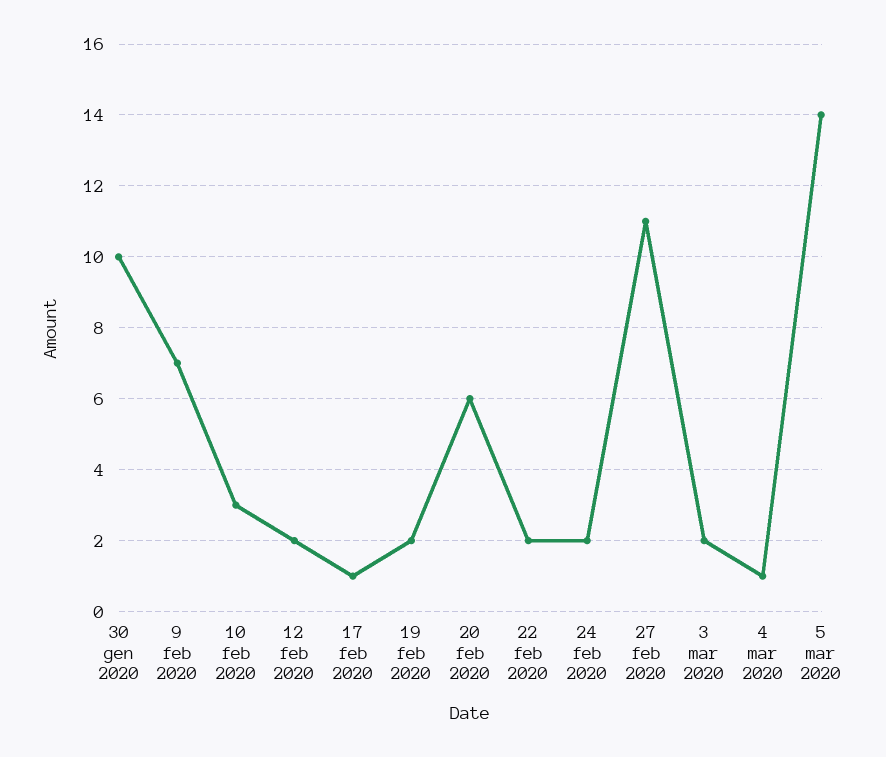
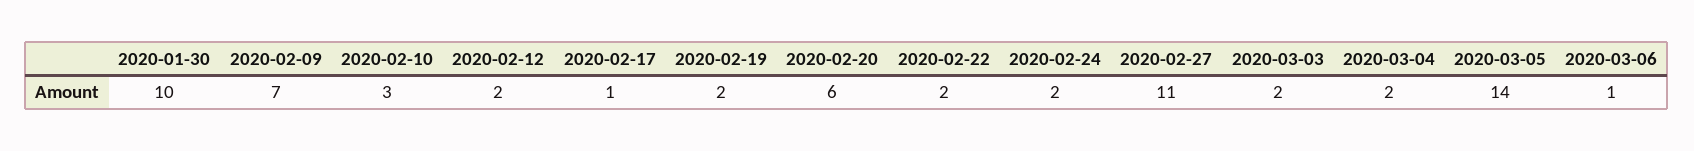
4 mar 2020: 1 -> 2
2020-03-06: none -> 1

